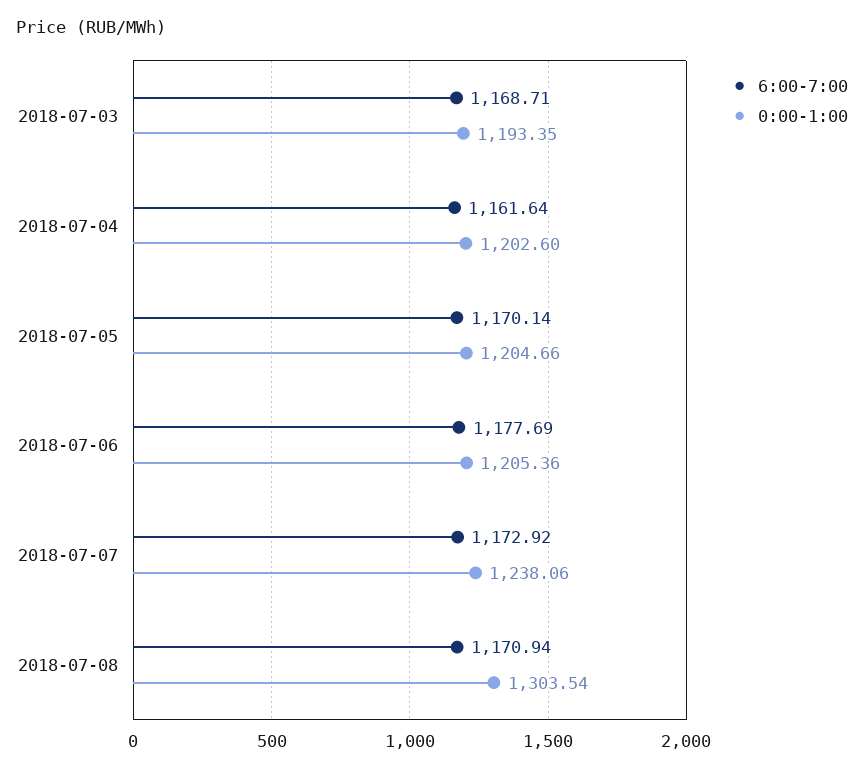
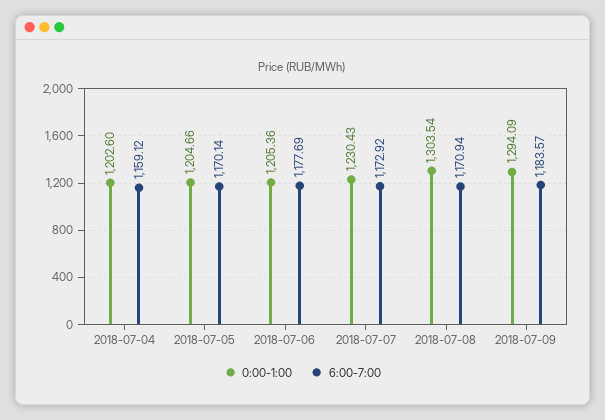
6:00-7:00, 2018-07-03: 1168.71 -> none
0:00-1:00, 2018-07-03: 1193.35 -> none
6:00-7:00, 2018-07-04: 1161.64 -> 1159.12
0:00-1:00, 2018-07-07: 1238.06 -> 1230.43
0:00-1:00, 2018-07-09: none -> 1294.09
6:00-7:00, 2018-07-09: none -> 1183.57

